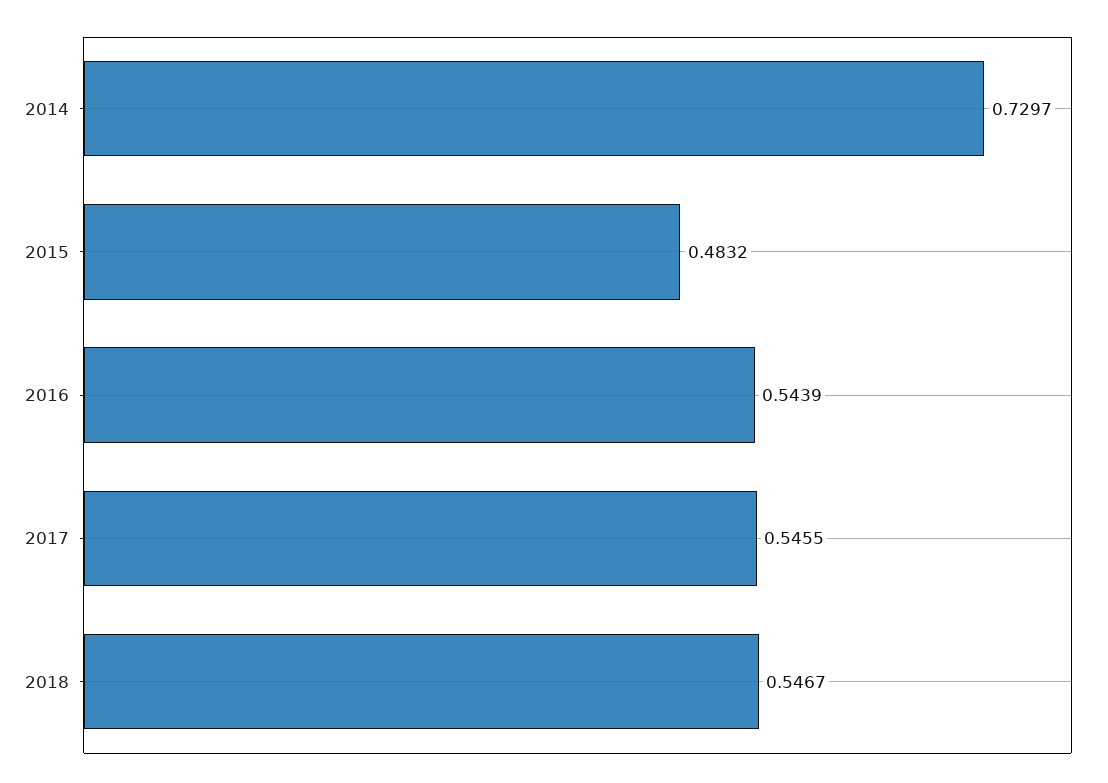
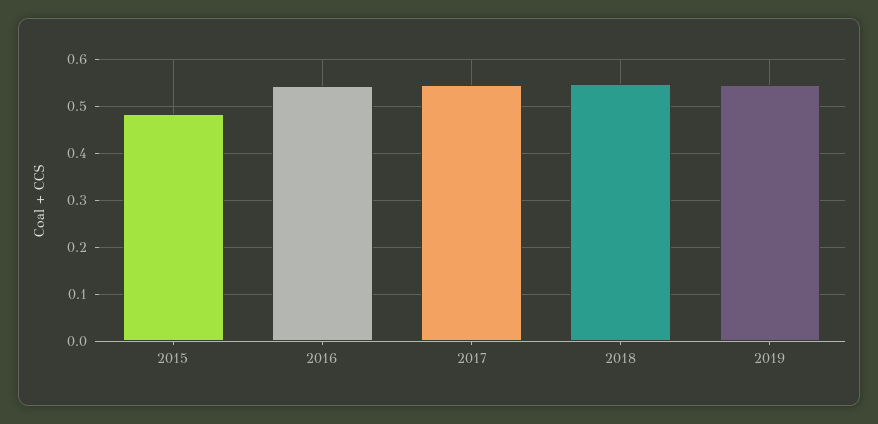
2014: 0.7297 -> none
2019: none -> 0.54

